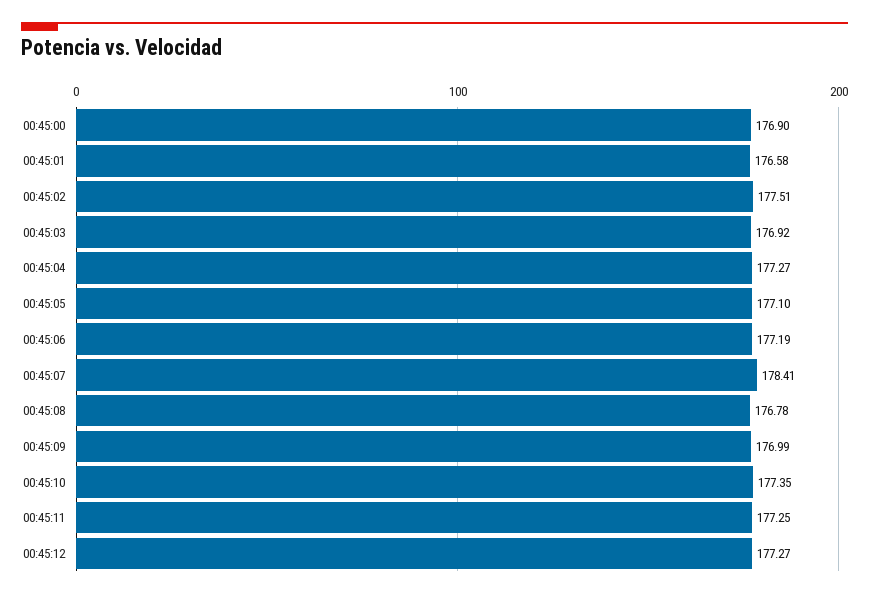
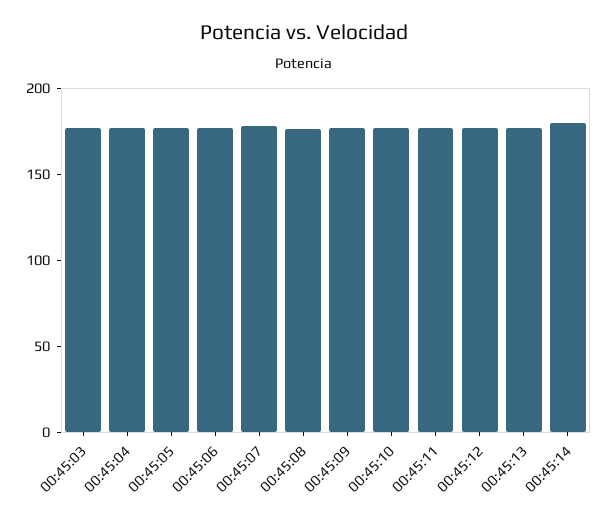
00:45:00: 176.9 -> none
00:45:01: 176.58 -> none
00:45:02: 177.51 -> none
00:45:13: none -> 180
00:45:14: none -> 180

